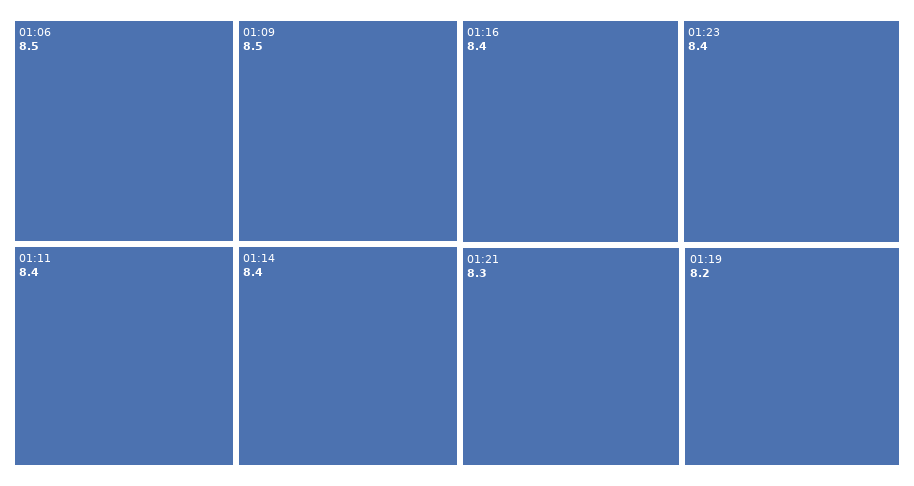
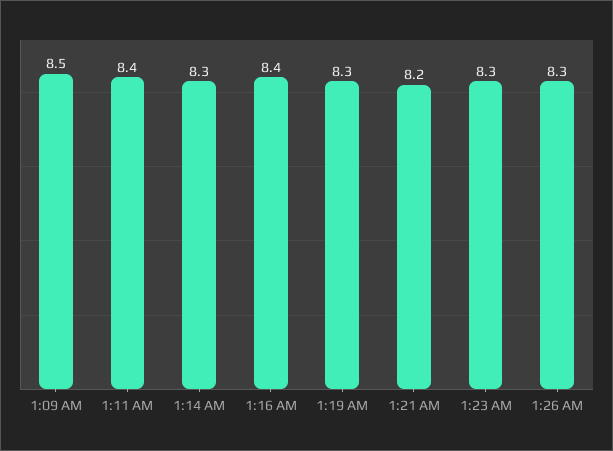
01:06: 8.5 -> none
01:14: 8.4 -> 8.3
01:23: 8.4 -> 8.3
01:21: 8.3 -> 8.2
01:19: 8.2 -> 8.3
1:26 AM: none -> 8.3

